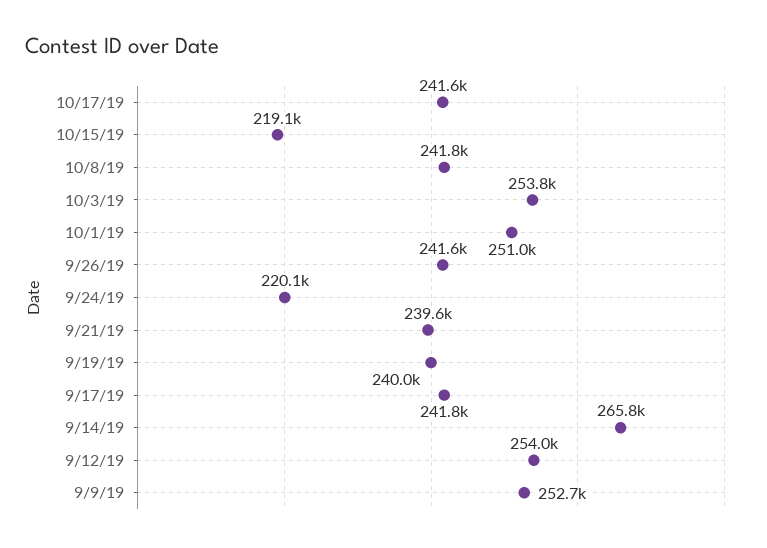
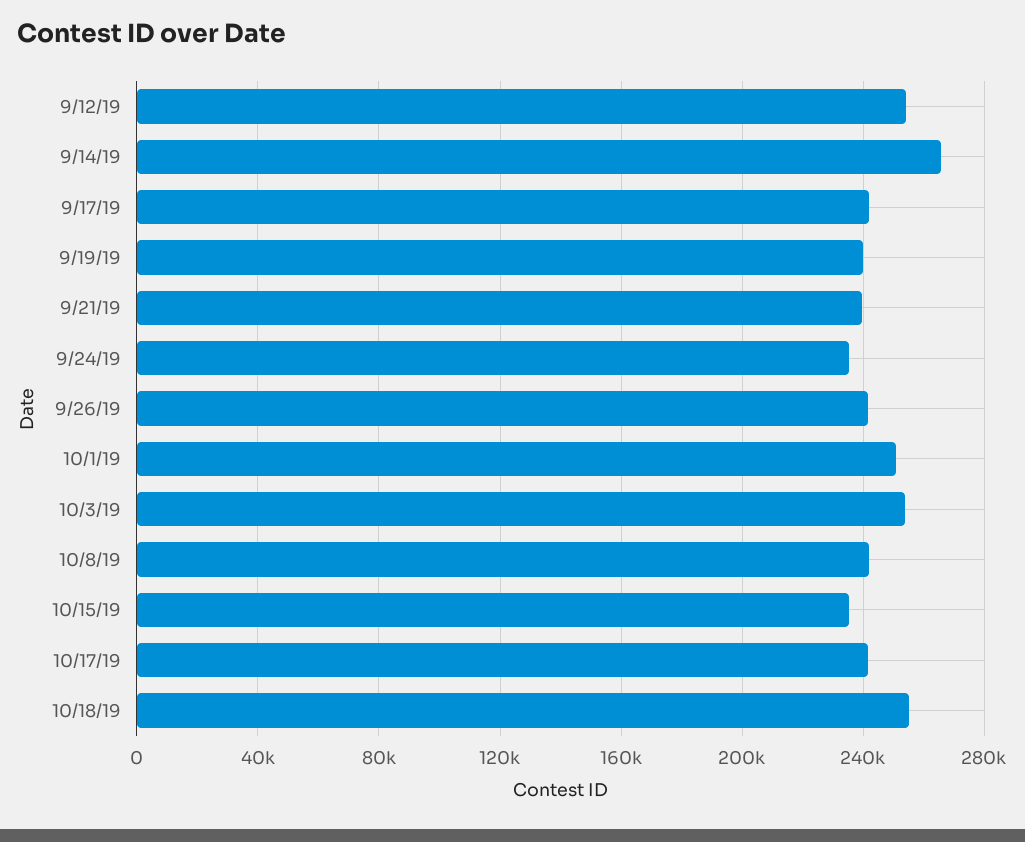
10/15/19: 219100 -> 235000
9/24/19: 220100 -> 235000
9/9/19: 252700 -> none
10/18/19: none -> 255000

